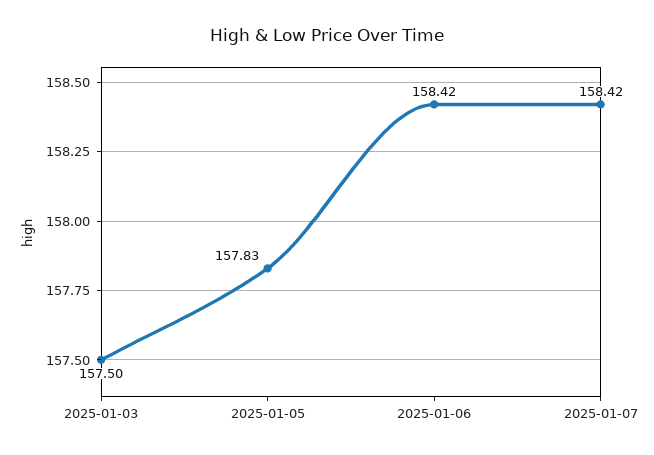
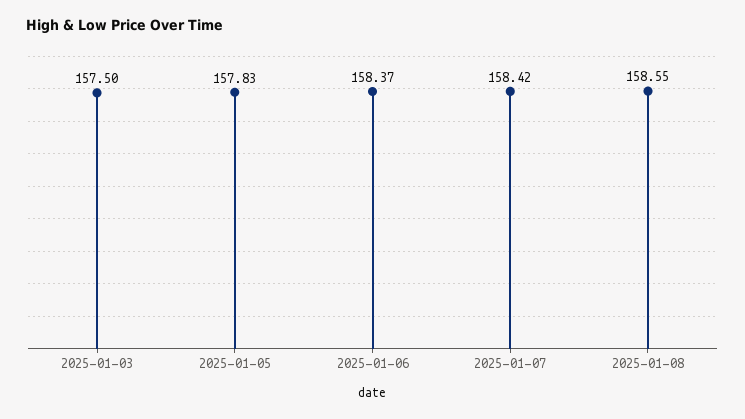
2025-01-06: 158.42 -> 158.37
2025-01-08: none -> 158.55

